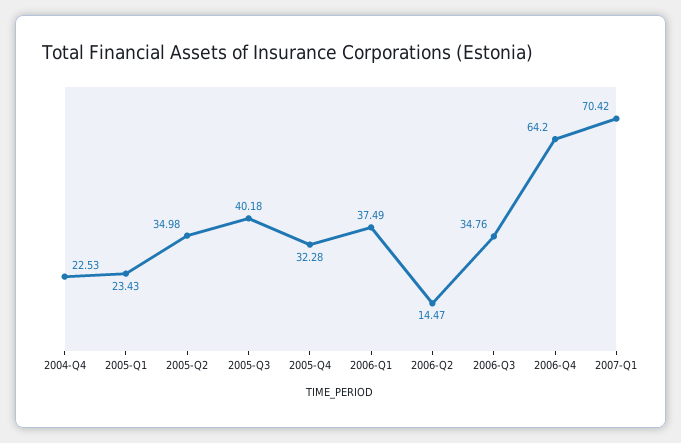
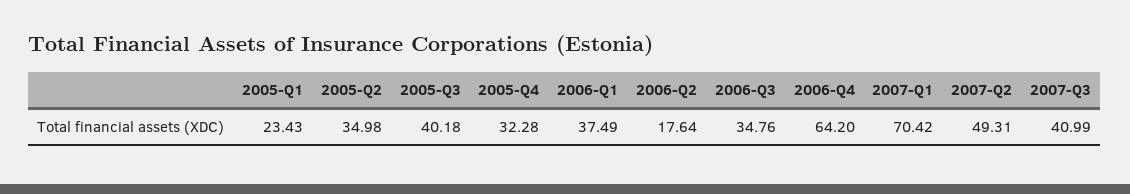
2004-Q4: 22.53 -> none
2006-Q2: 14.47 -> 17.64
2007-Q2: none -> 49.31
2007-Q3: none -> 40.99

